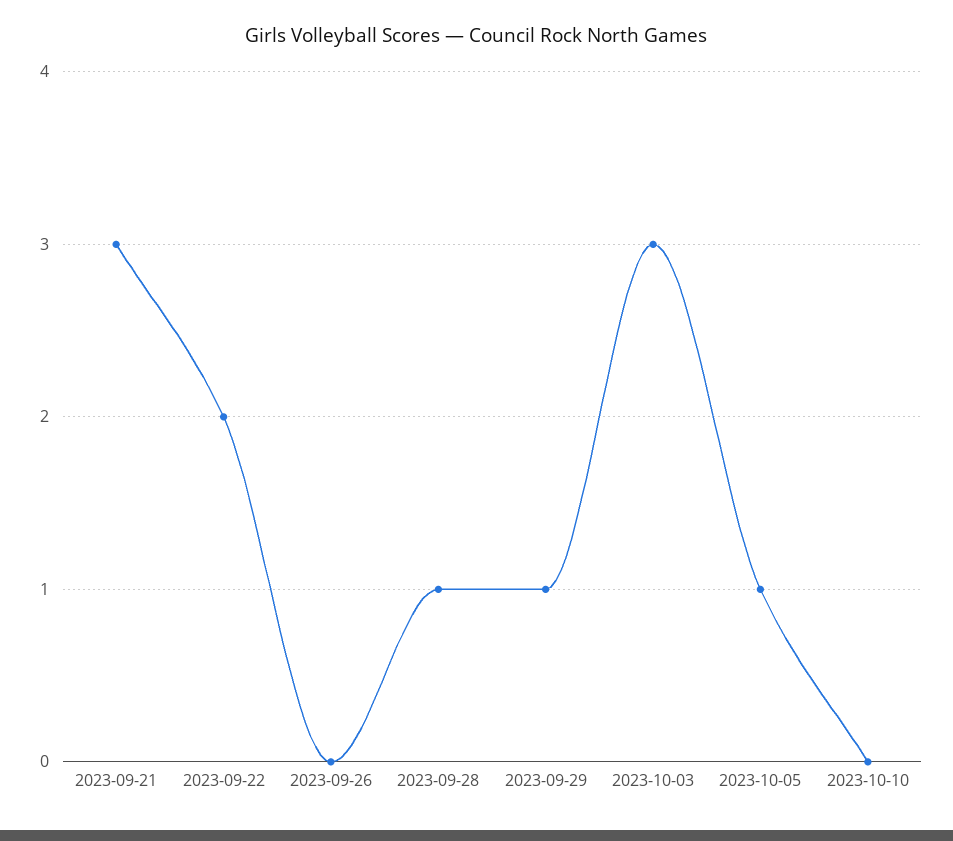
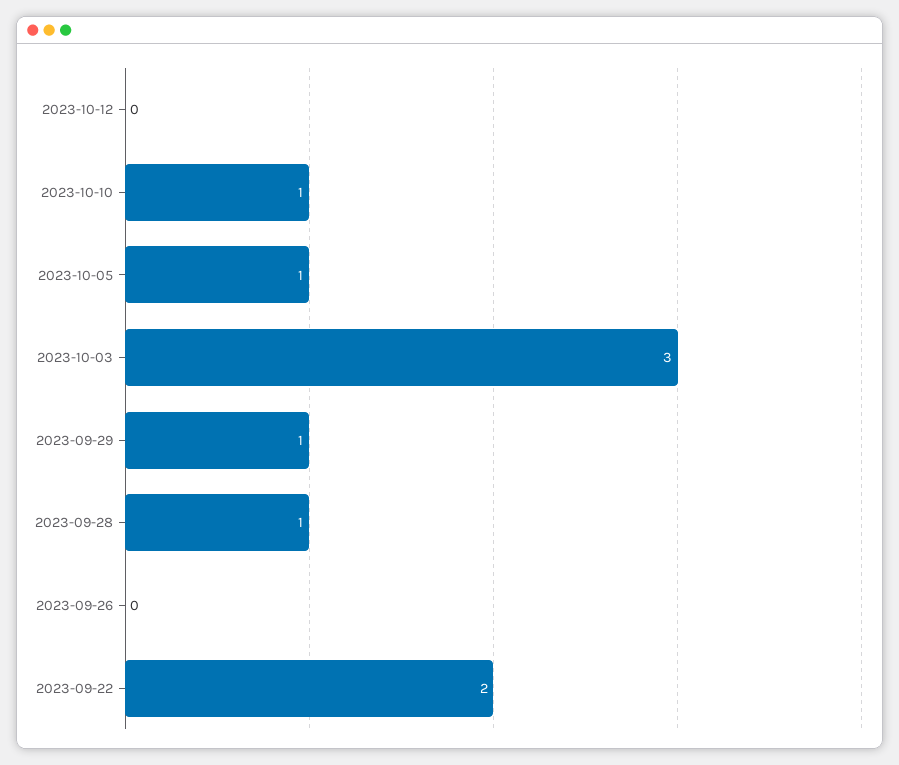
2023-09-21: 3 -> none
2023-10-10: 0 -> 1
2023-10-12: none -> 0

